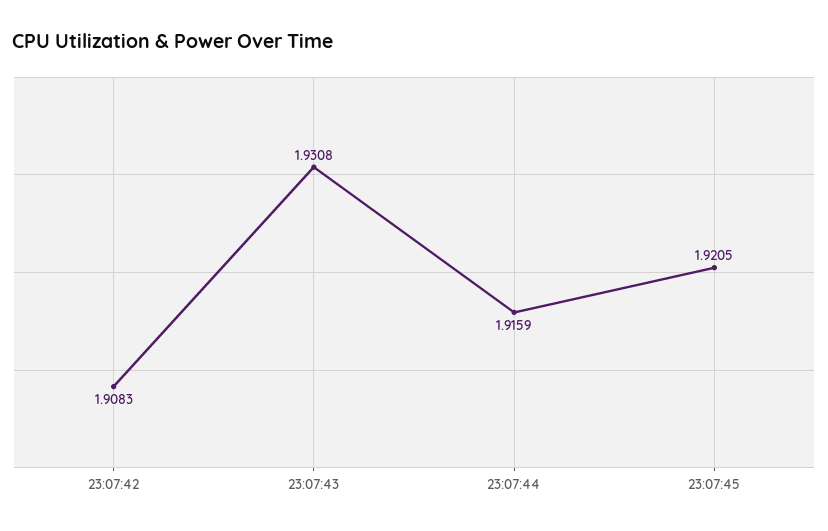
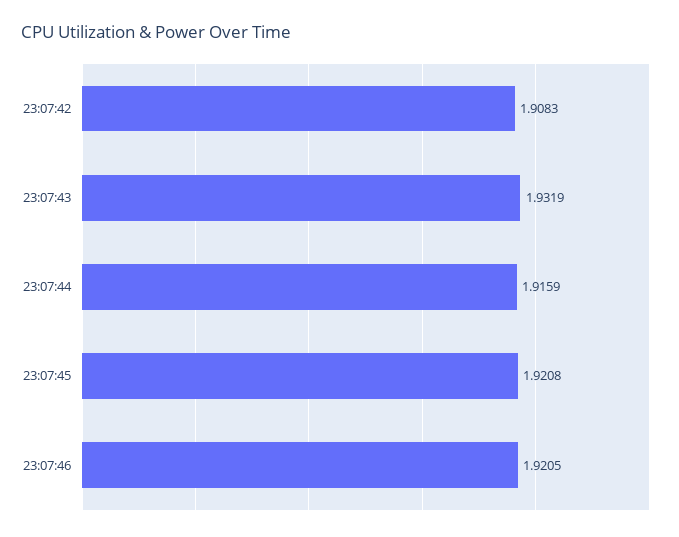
23:07:43: 1.9308 -> 1.9319
23:07:45: 1.9205 -> 1.9208
23:07:46: none -> 1.9205

